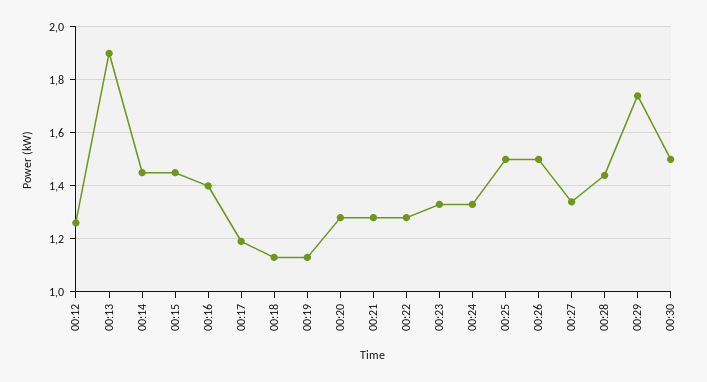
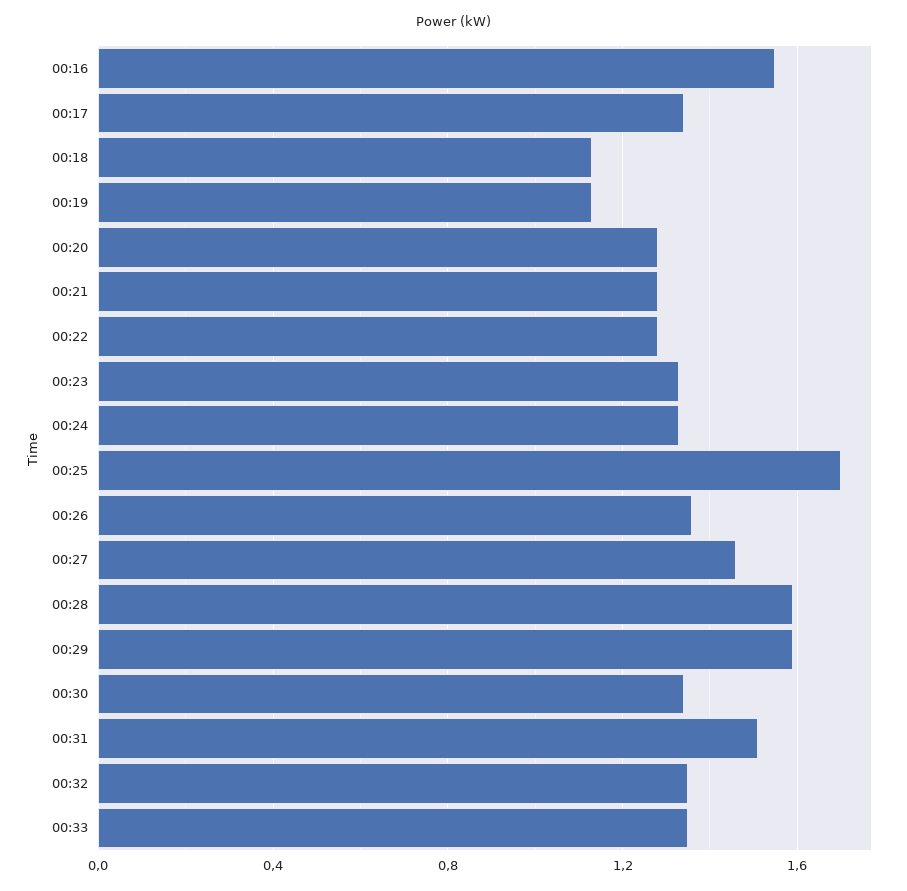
00:12: 1.25 -> none
00:13: 1.9 -> none
00:14: 1.45 -> none
00:15: 1.45 -> none
00:16: 1.4 -> 1.55
00:17: 1.2 -> 1.35
00:25: 1.5 -> 1.7
00:26: 1.5 -> 1.35
00:27: 1.35 -> 1.45
00:28: 1.45 -> 1.6
00:29: 1.75 -> 1.6
00:30: 1.5 -> 1.35
00:31: none -> 1.5
00:32: none -> 1.35
00:33: none -> 1.35

